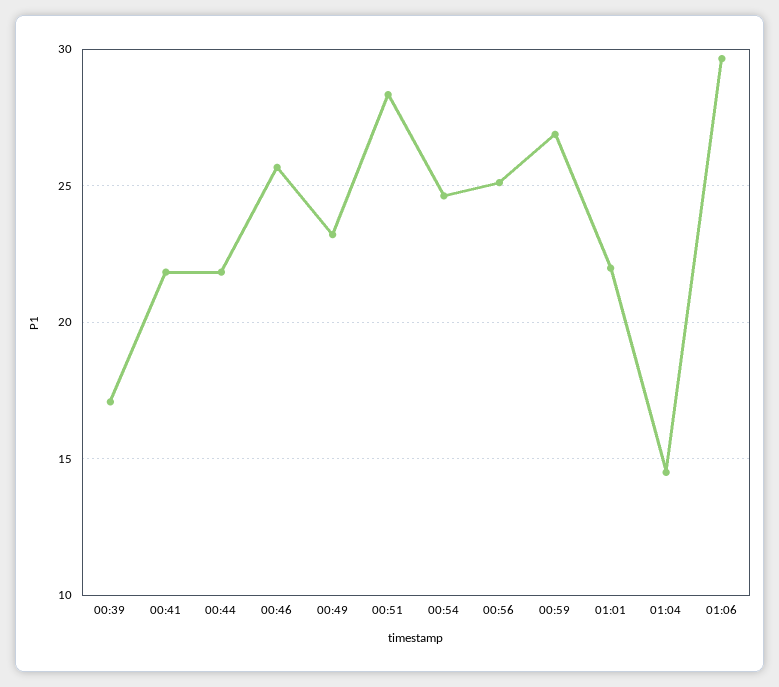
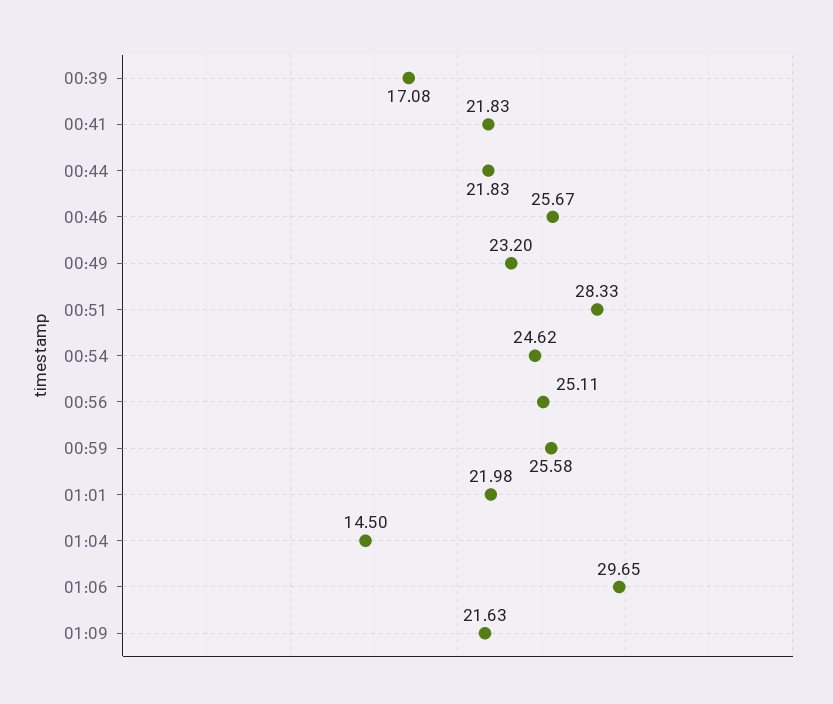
00:59: 27 -> 25.58
01:09: none -> 21.63

